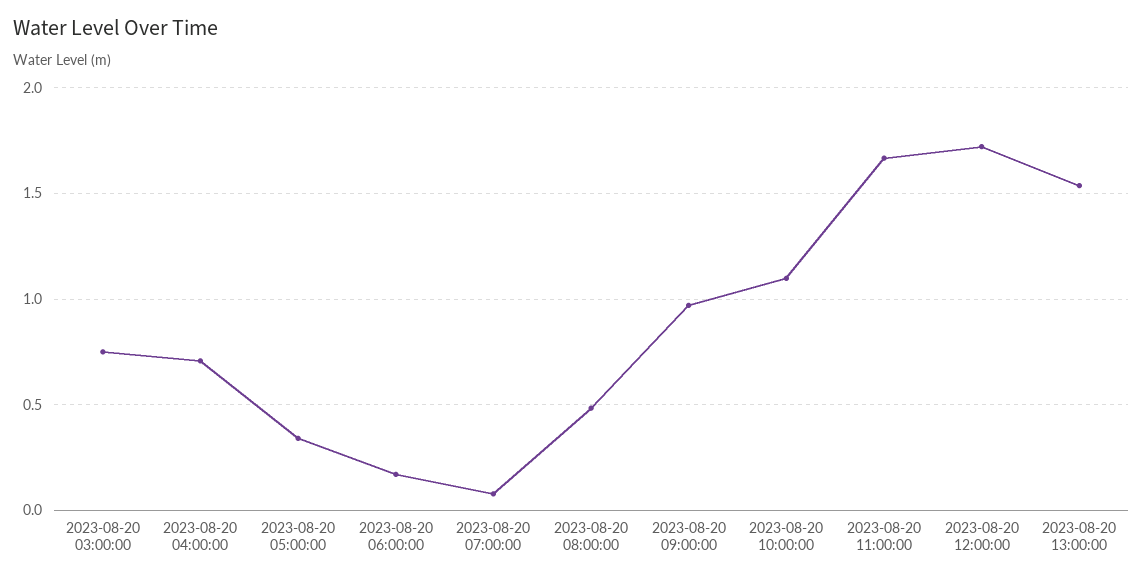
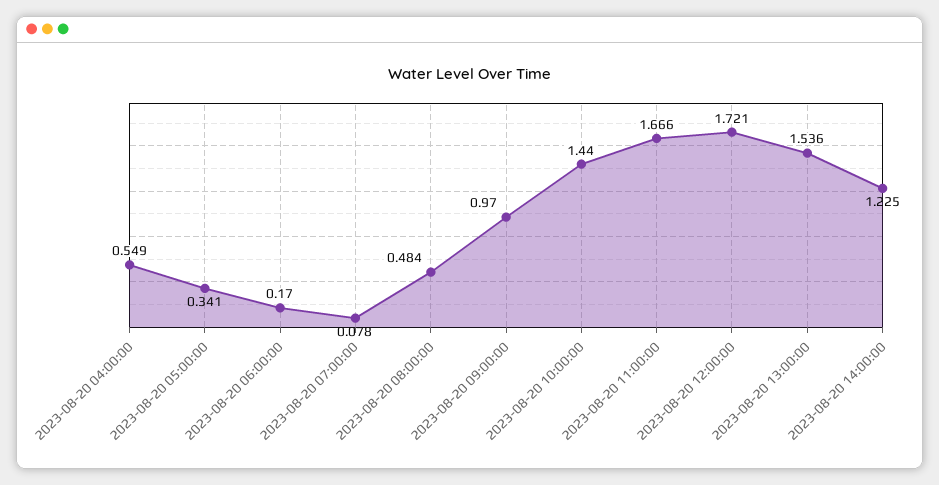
2023-08-20 03:00:00: 0.75 -> none
2023-08-20 04:00:00: 0.7 -> 0.549
2023-08-20 10:00:00: 1.1 -> 1.44
2023-08-20 14:00:00: none -> 1.225

